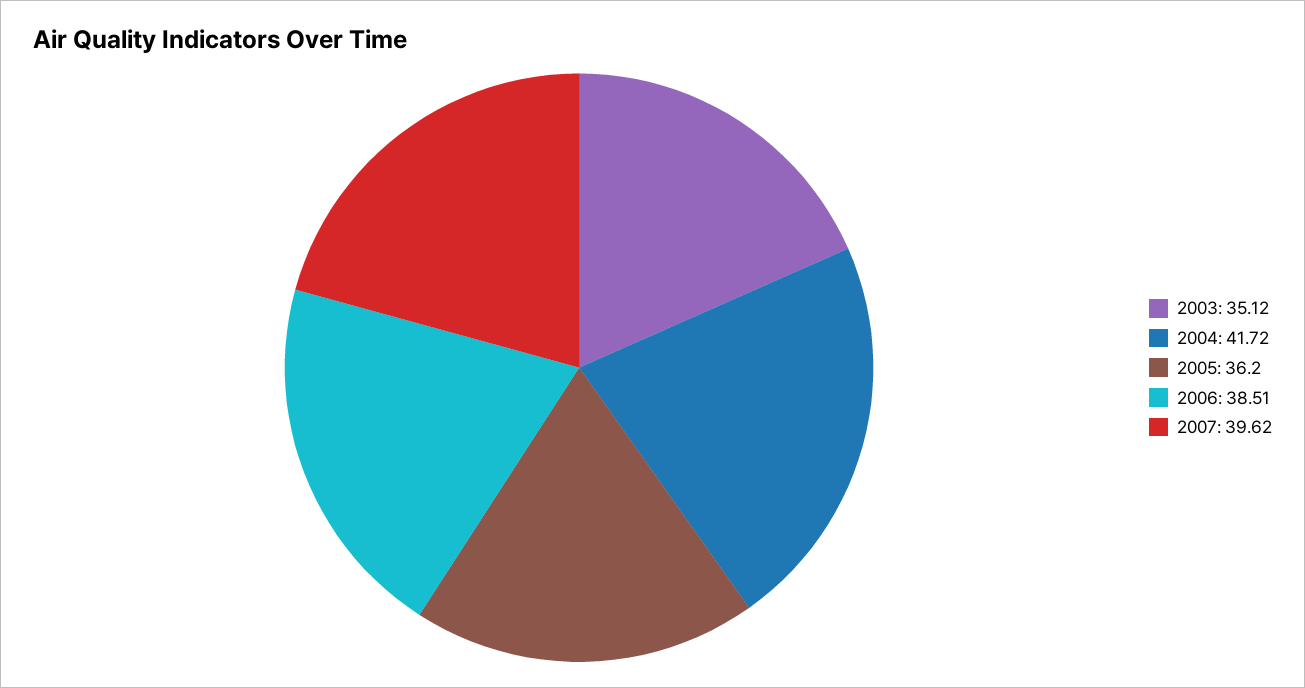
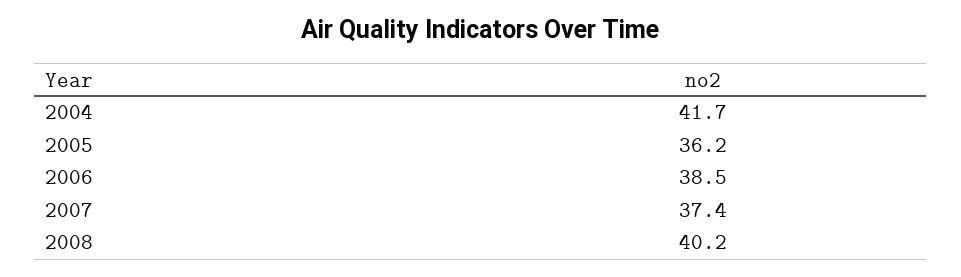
2003: 35.12 -> none
2007: 39.62 -> 37.4
2008: none -> 40.2

